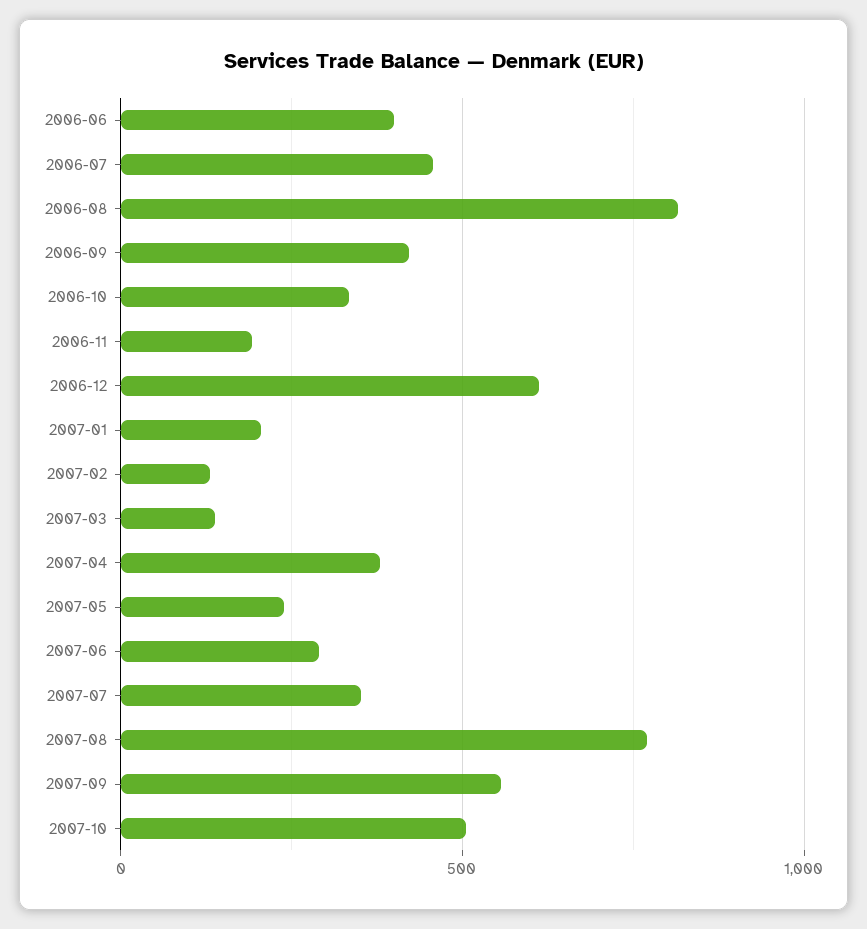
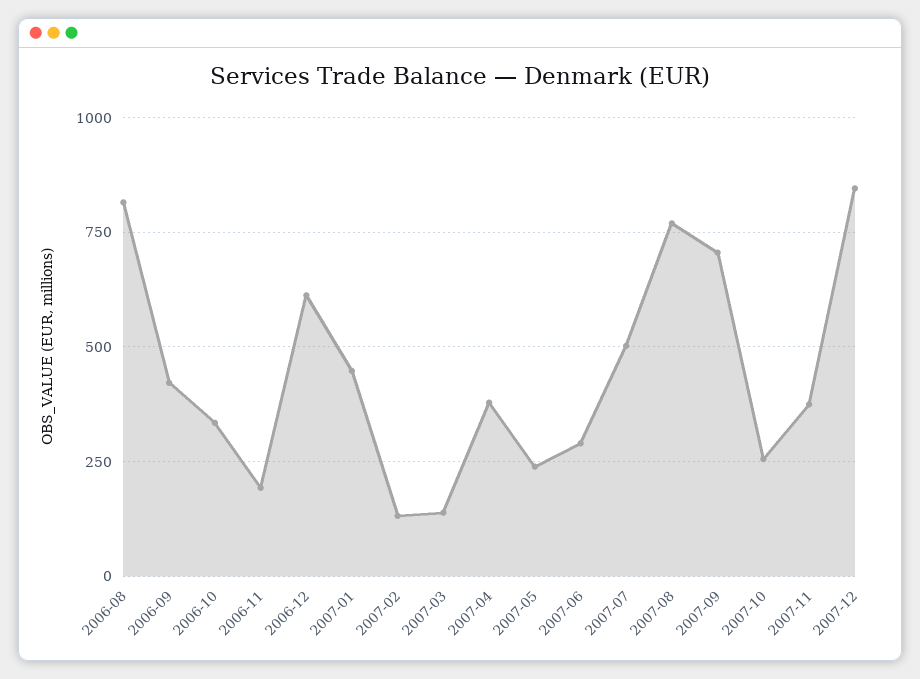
2006-06: 400 -> none
2006-07: 450 -> none
2007-01: 200 -> 450
2007-07: 350 -> 500
2007-09: 550 -> 700
2007-10: 500 -> 250
2007-11: none -> 375
2007-12: none -> 850

